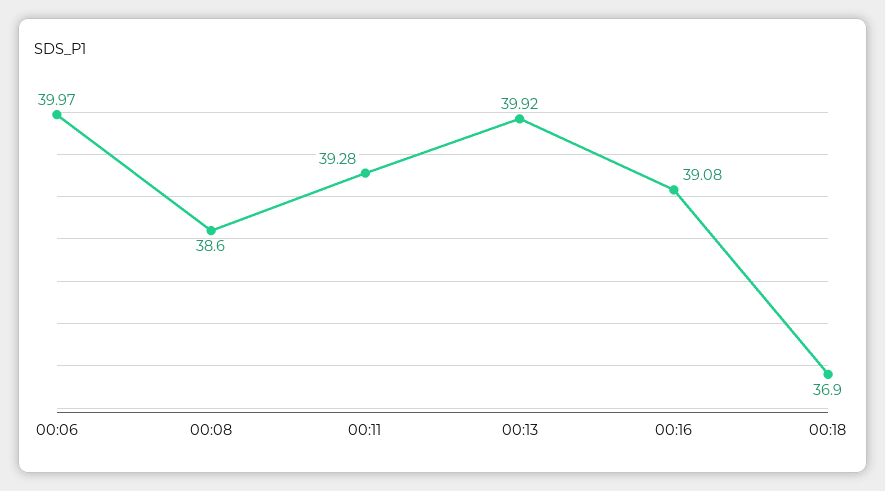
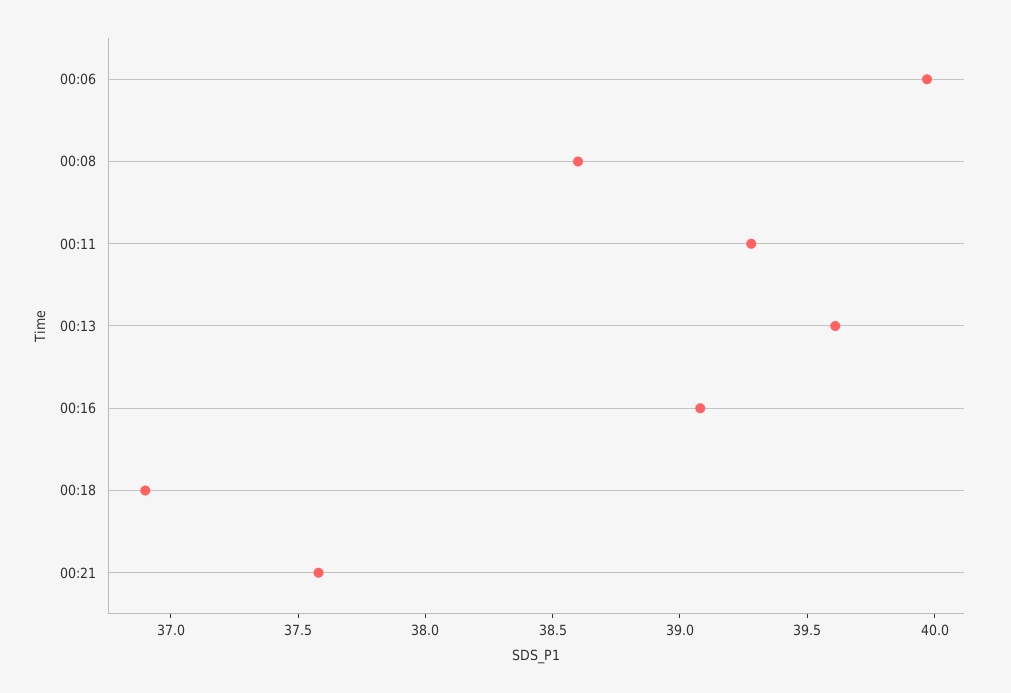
00:13: 39.92 -> 39.6
00:21: none -> 37.6

